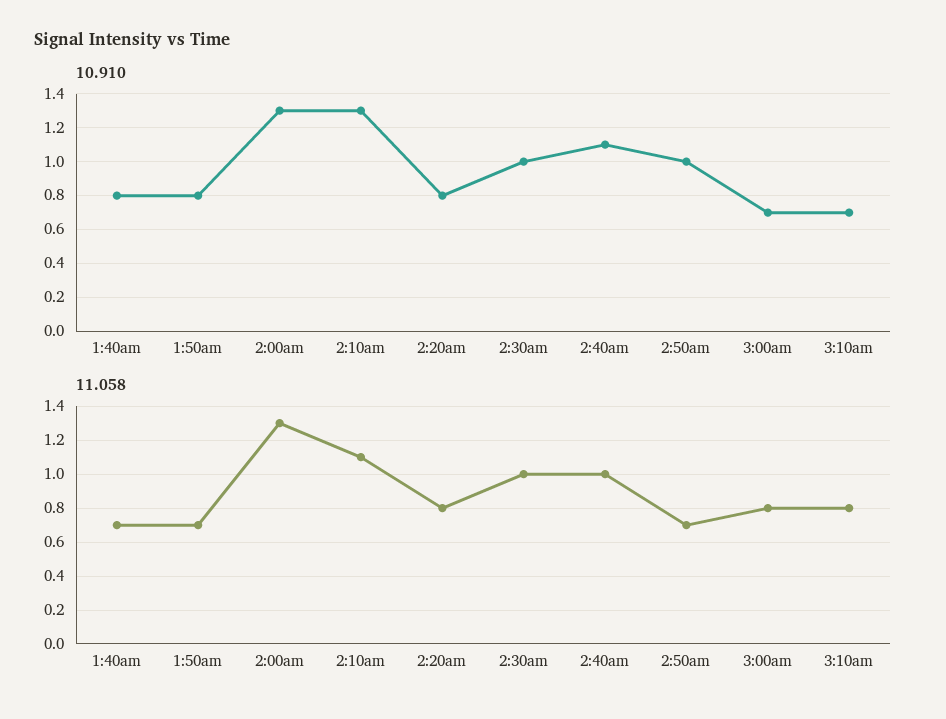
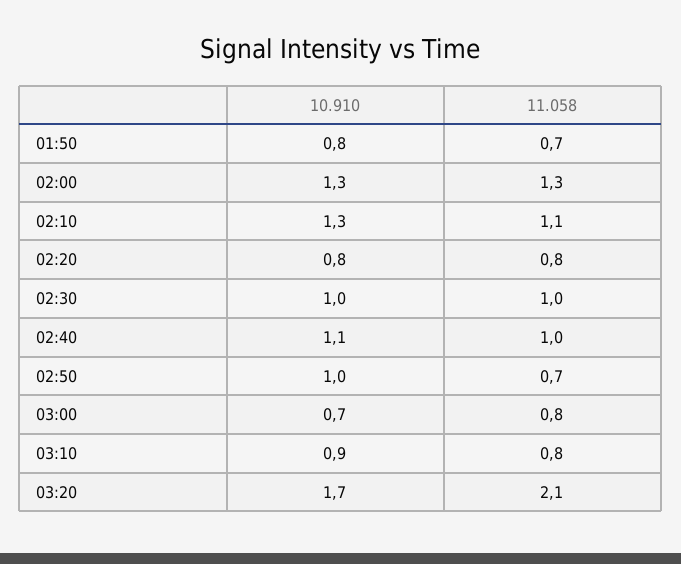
10.910, 1:40am: 0.8 -> none
10.910, 3:10am: 0.7 -> 0.9
11.058, 1:40am: 0.7 -> none
10.910, 03:20: none -> 1.7
11.058, 03:20: none -> 2.1

